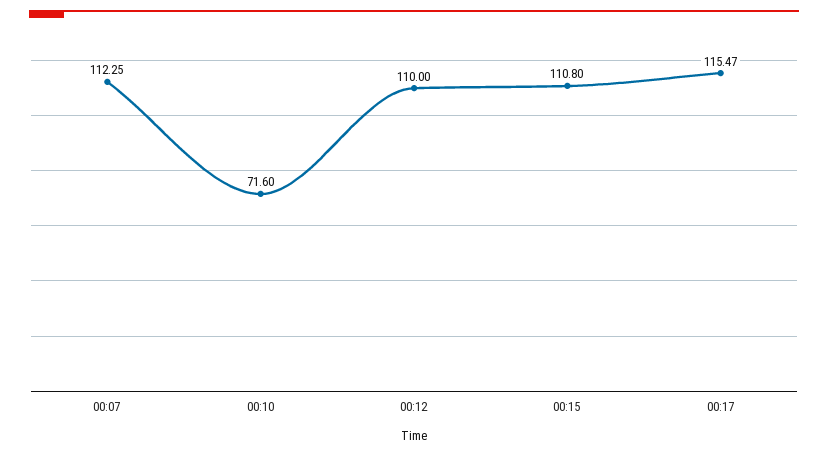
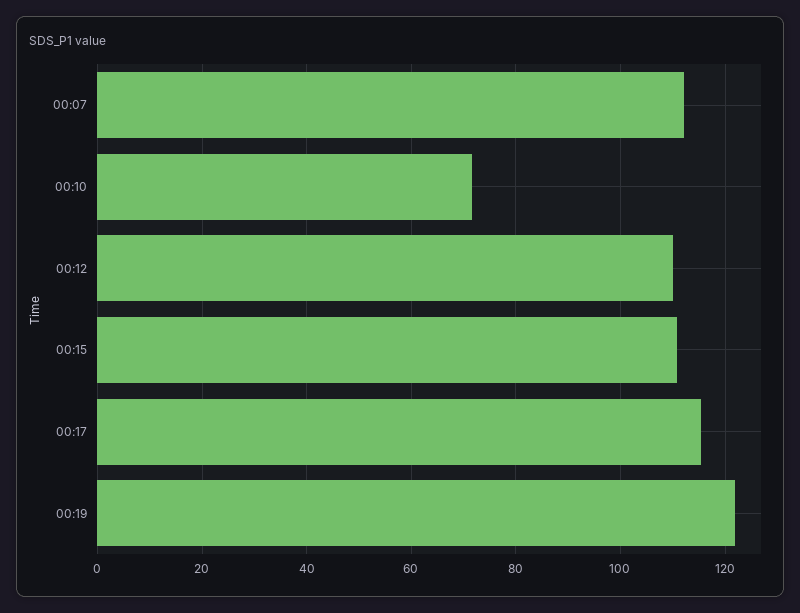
00:19: none -> 122

